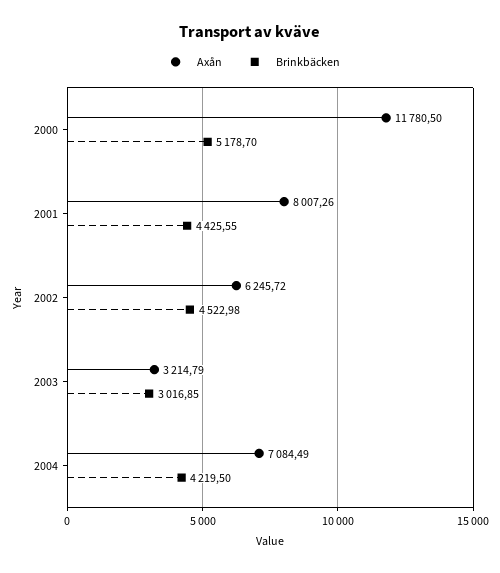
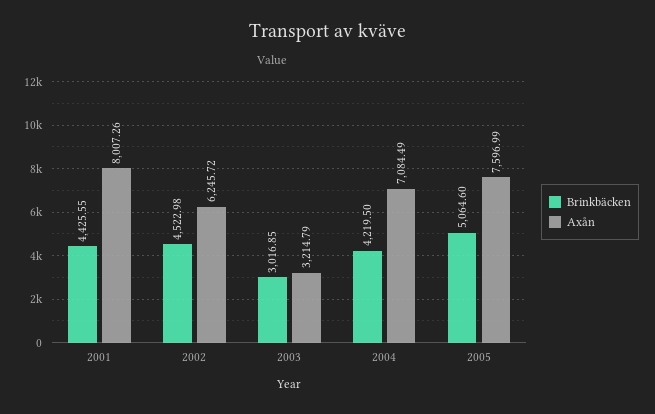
Axån, 2000: 11780.5 -> none
Brinkbäcken, 2000: 5178.7 -> none
Brinkbäcken, 2005: none -> 5064.6
Axån, 2005: none -> 7596.99

